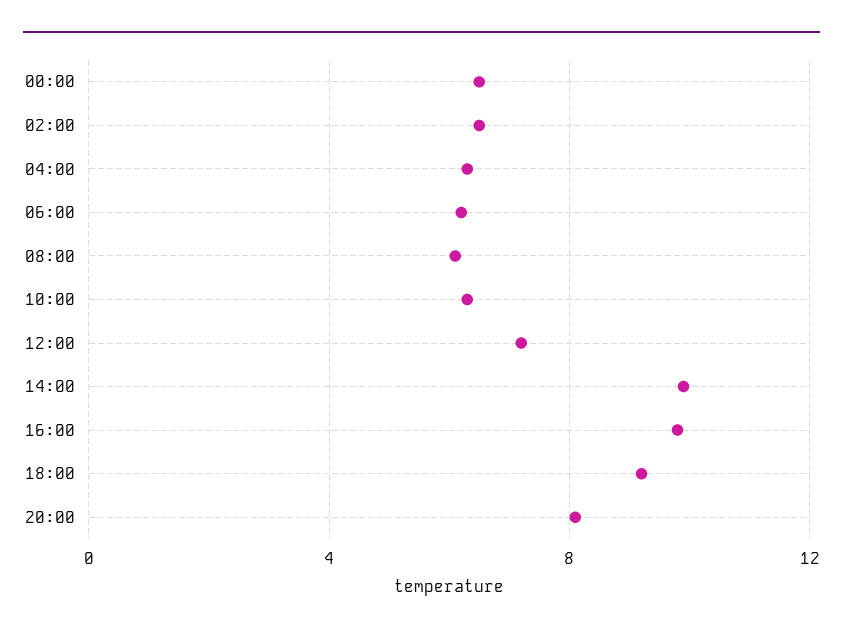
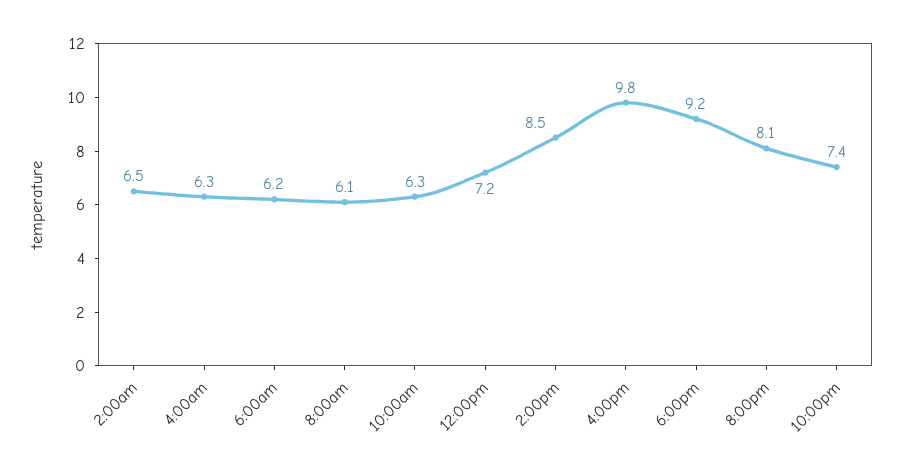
00:00: 6.5 -> none
14:00: 10 -> 8.5
10:00pm: none -> 7.4

